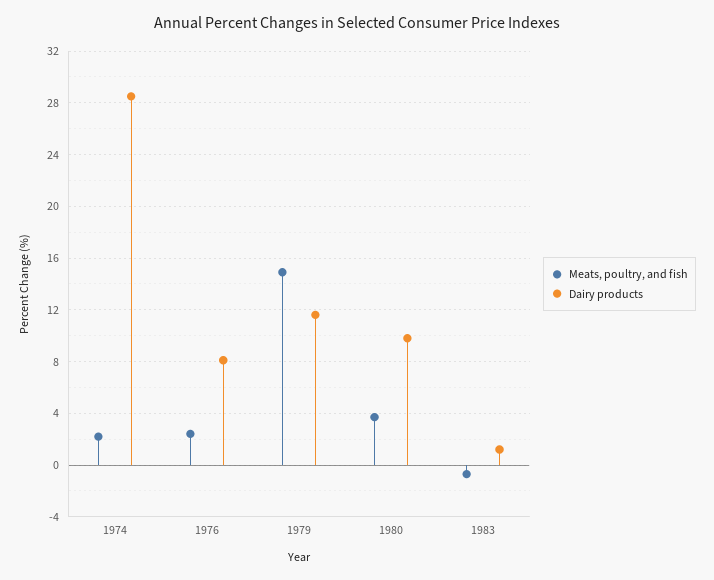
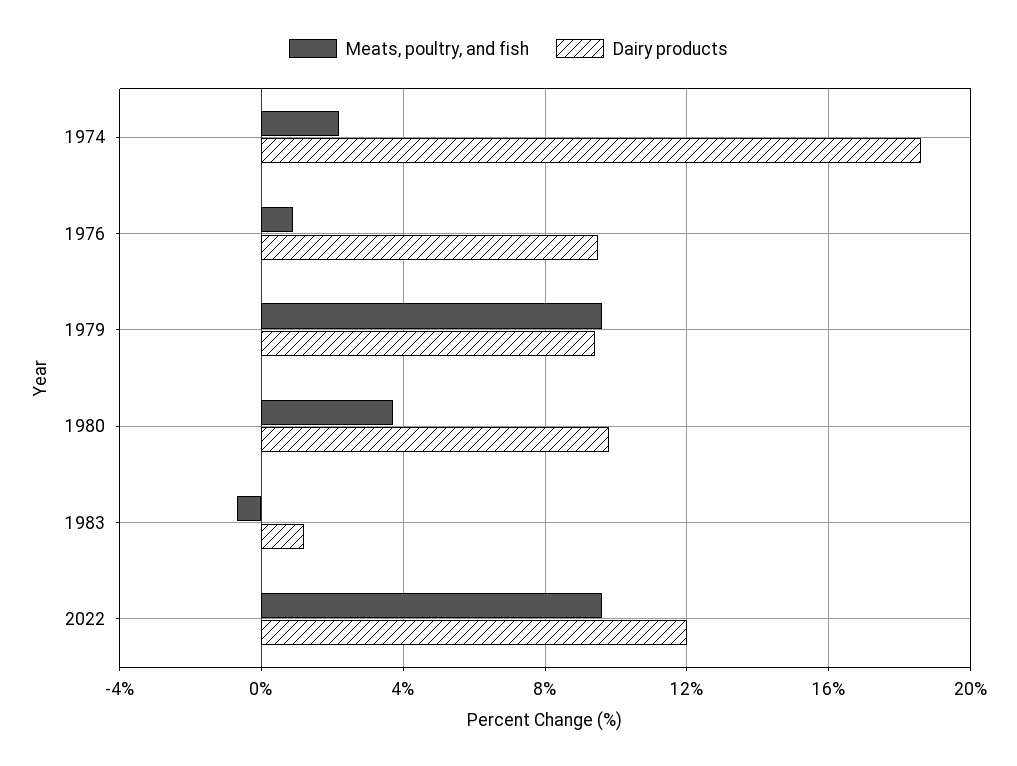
Dairy products, 1974: 28.5 -> 18.5
Meats, poultry, and fish, 1976: 2.5 -> 1
Dairy products, 1976: 8 -> 9.5
Meats, poultry, and fish, 1979: 15 -> 9.5
Dairy products, 1979: 11.5 -> 9.5
Meats, poultry, and fish, 2022: none -> 9.5
Dairy products, 2022: none -> 12

